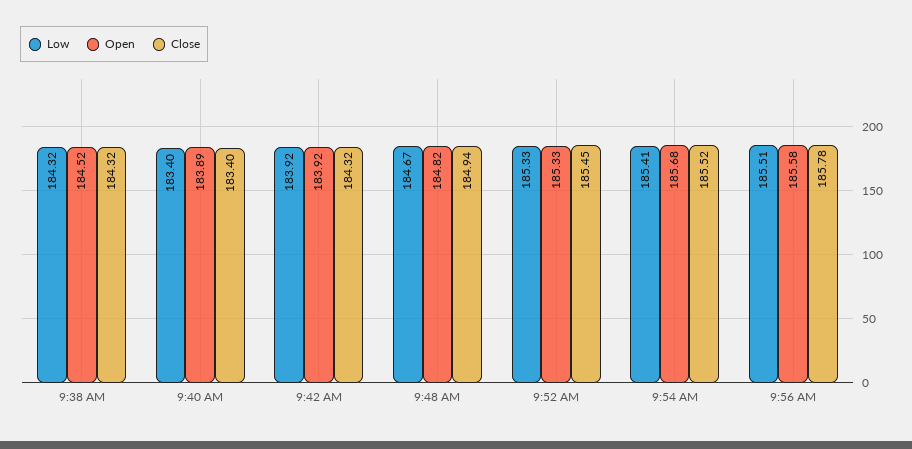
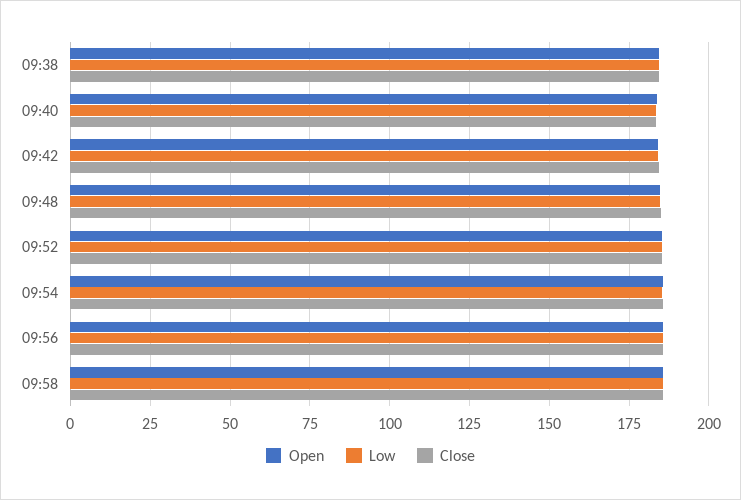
Open, 09:58: none -> 185
Low, 09:58: none -> 185
Close, 09:58: none -> 185

